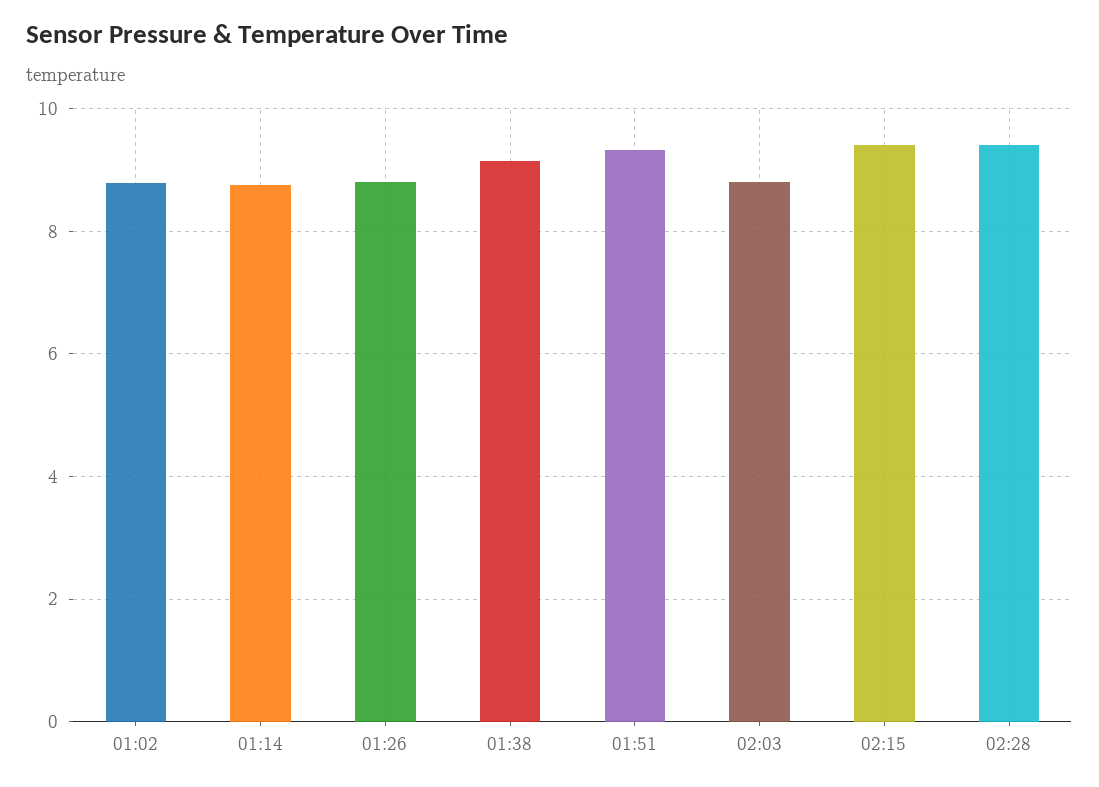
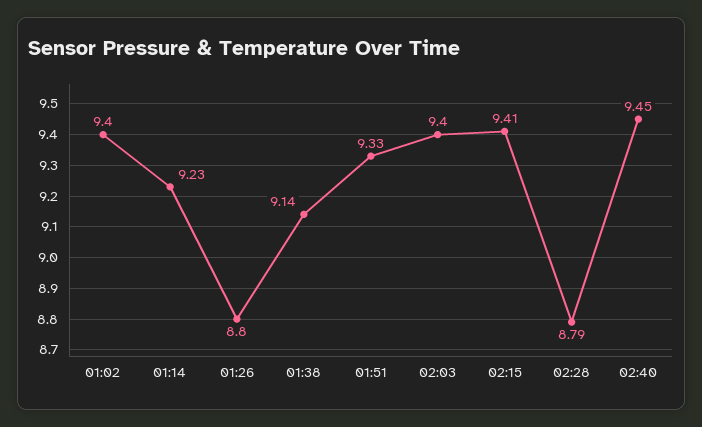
01:02: 8.8 -> 9.4
01:14: 8.8 -> 9.23
02:03: 8.8 -> 9.4
02:28: 9.4 -> 8.79
02:40: none -> 9.45

